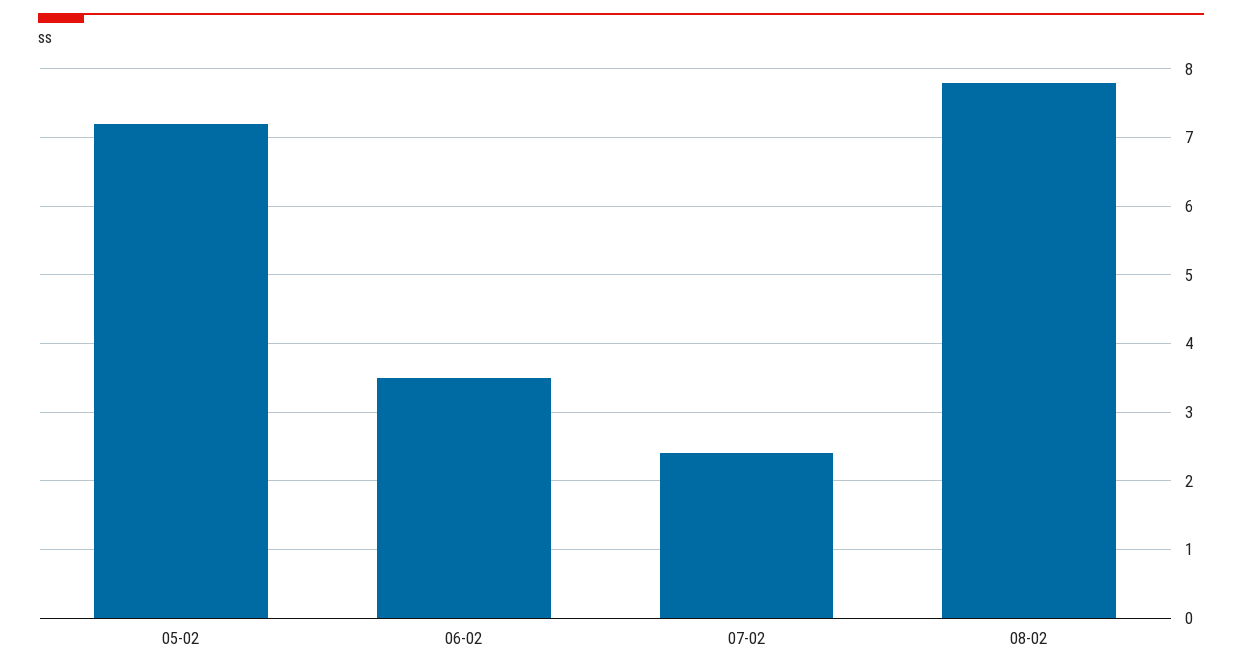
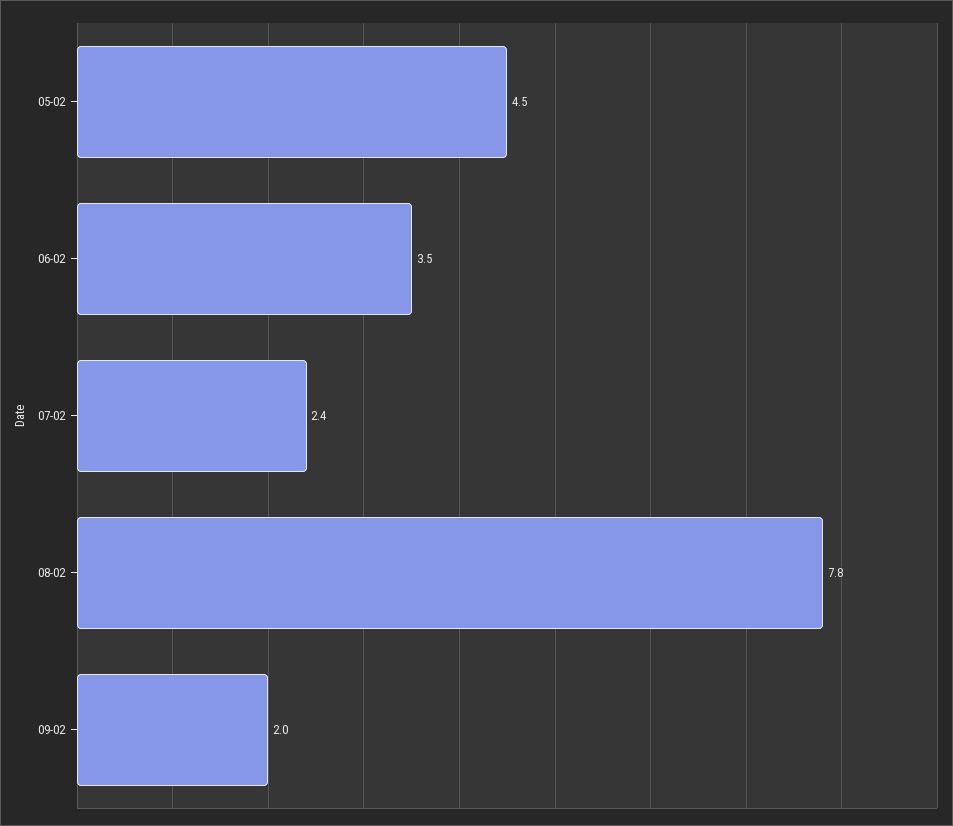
05-02: 7.2 -> 4.5
09-02: none -> 2

